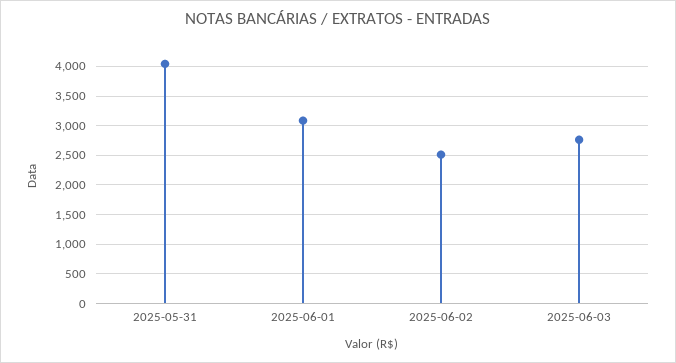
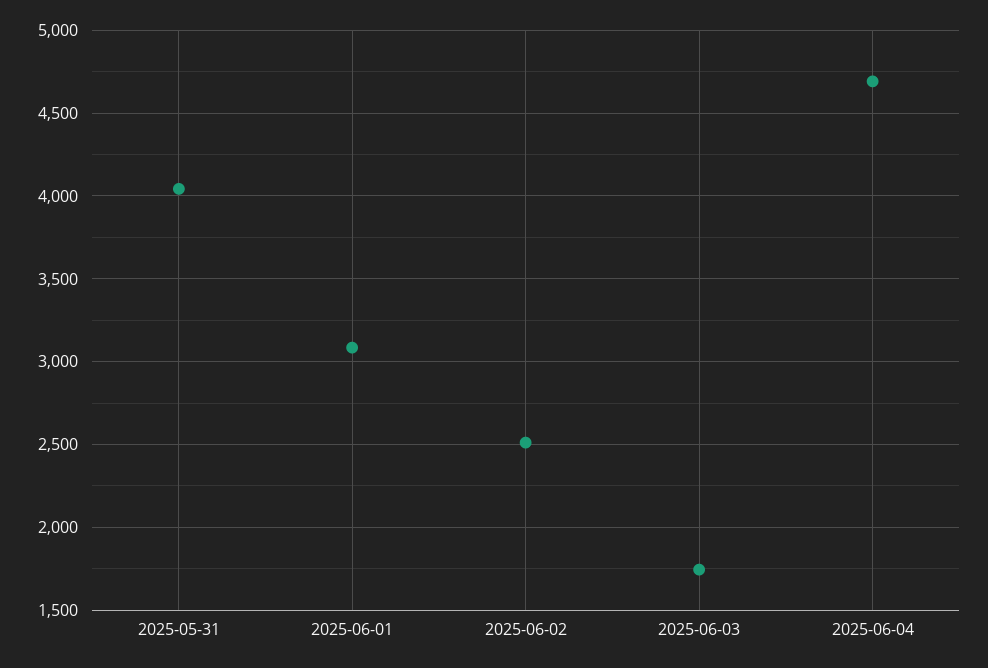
2025-06-03: 2750 -> 1750
2025-06-04: none -> 4700

